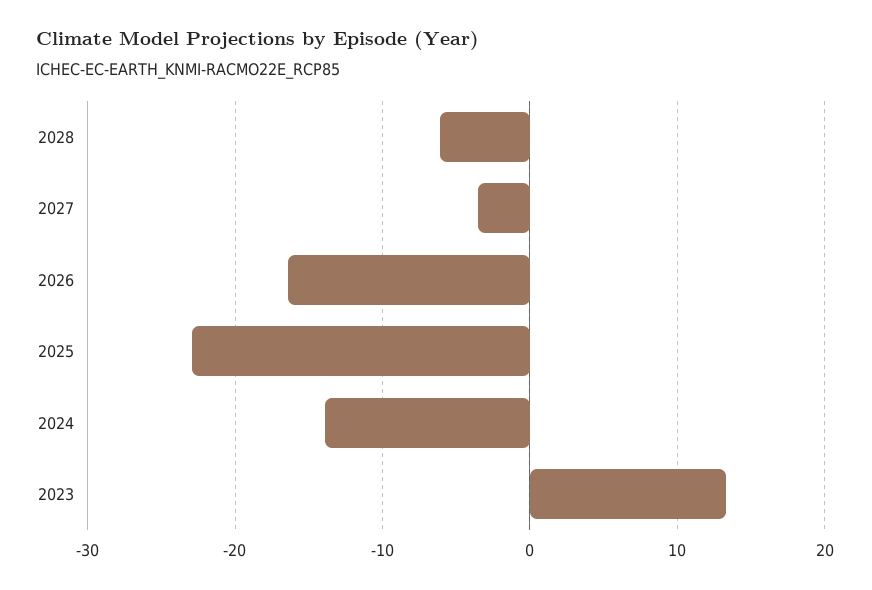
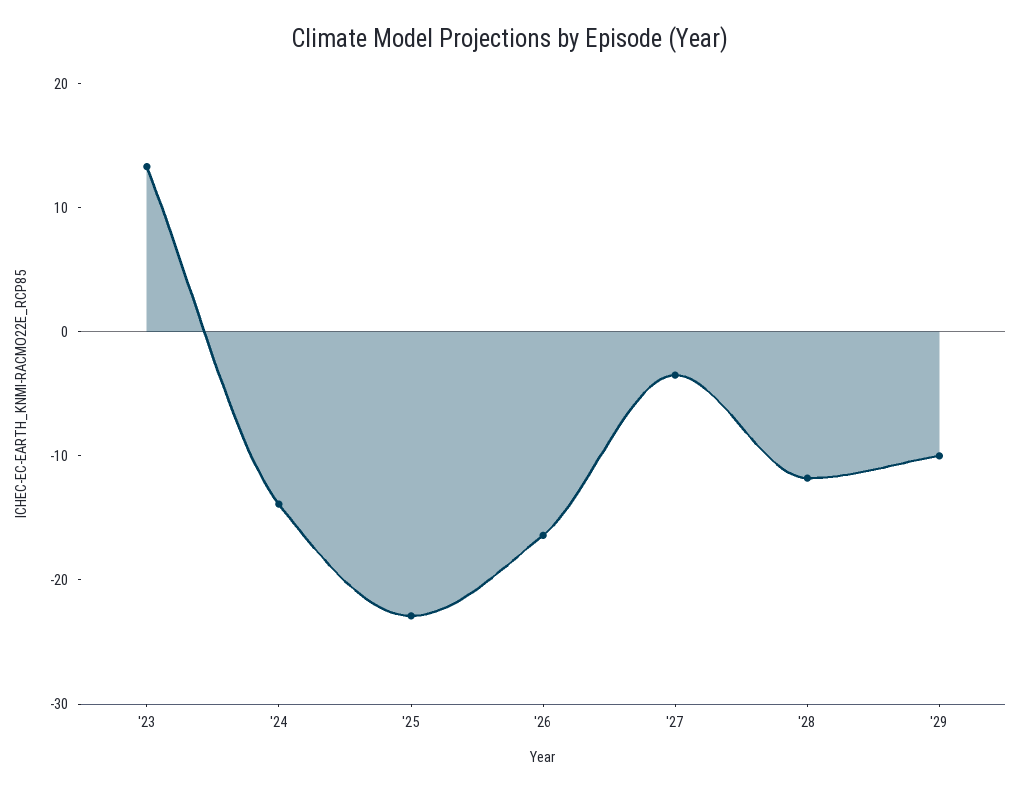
2028: -6 -> -12
'29: none -> -10

